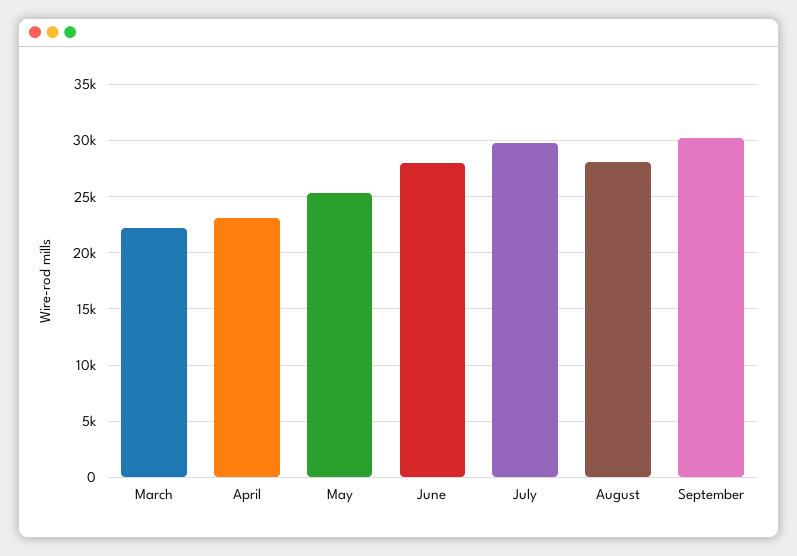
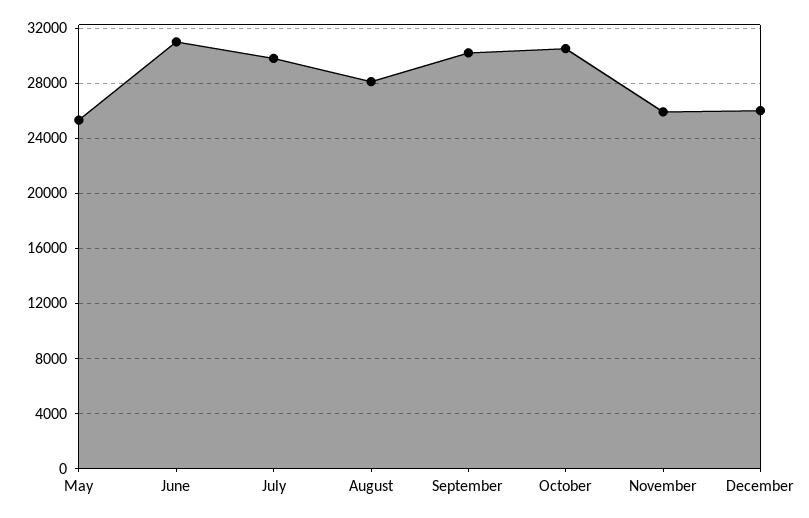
March: 22000 -> none
April: 23000 -> none
June: 28000 -> 31000
October: none -> 30500
November: none -> 26000
December: none -> 26000

